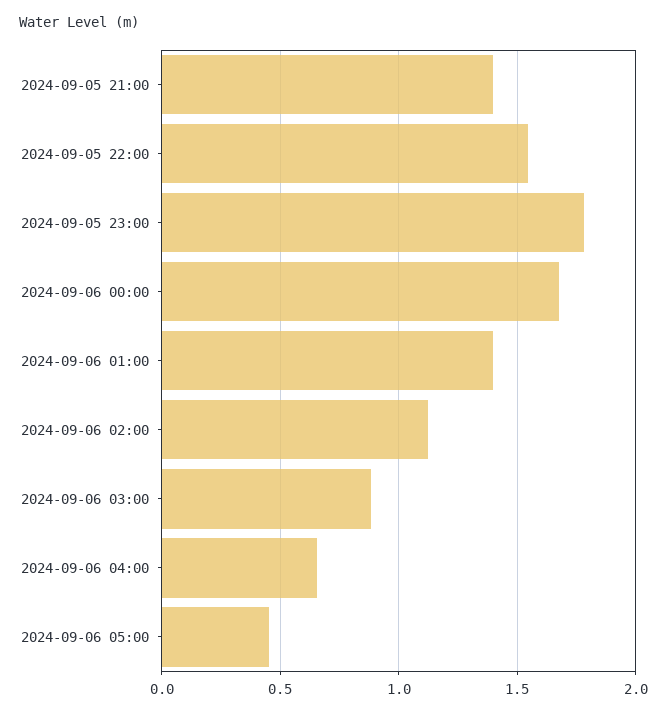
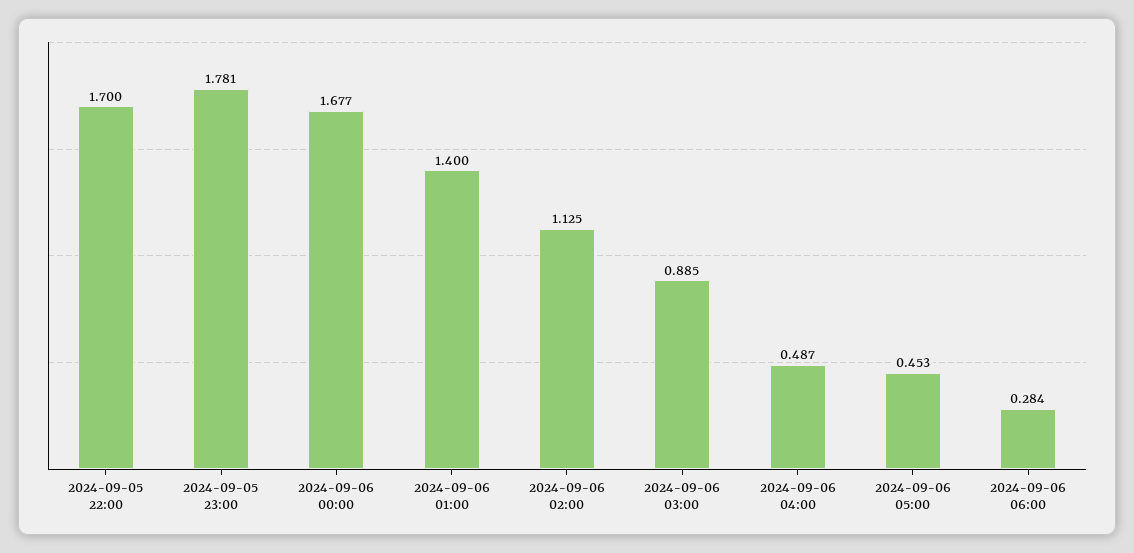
2024-09-05 21:00: 1.4 -> none
2024-09-05 22:00: 1.55 -> 1.7
2024-09-06 04:00: 0.65 -> 0.487
2024-09-06 06:00: none -> 0.284

